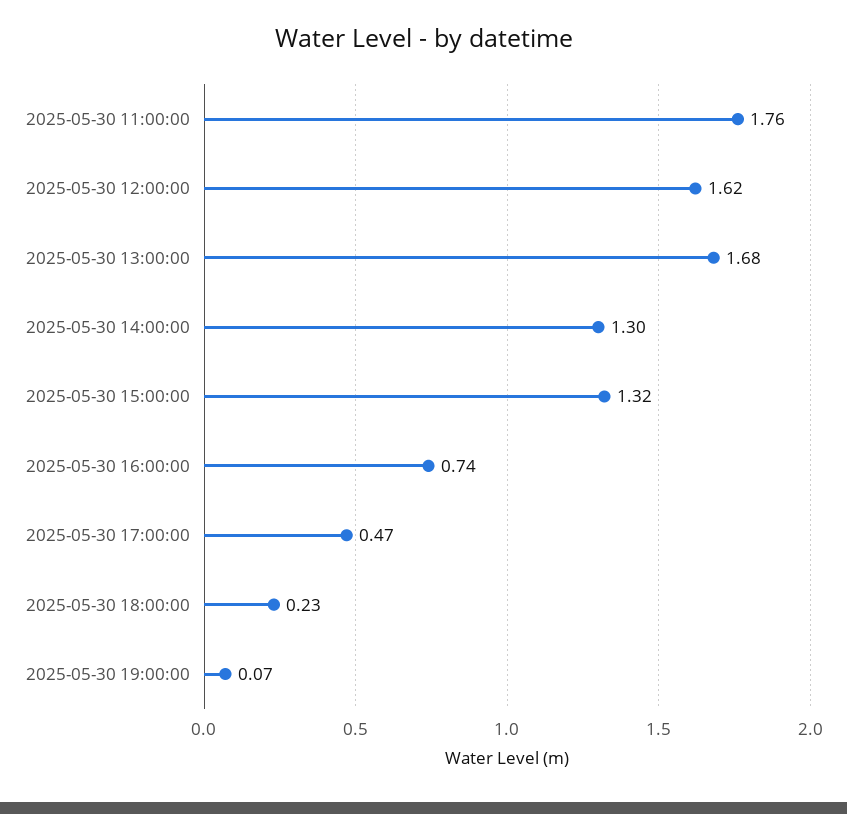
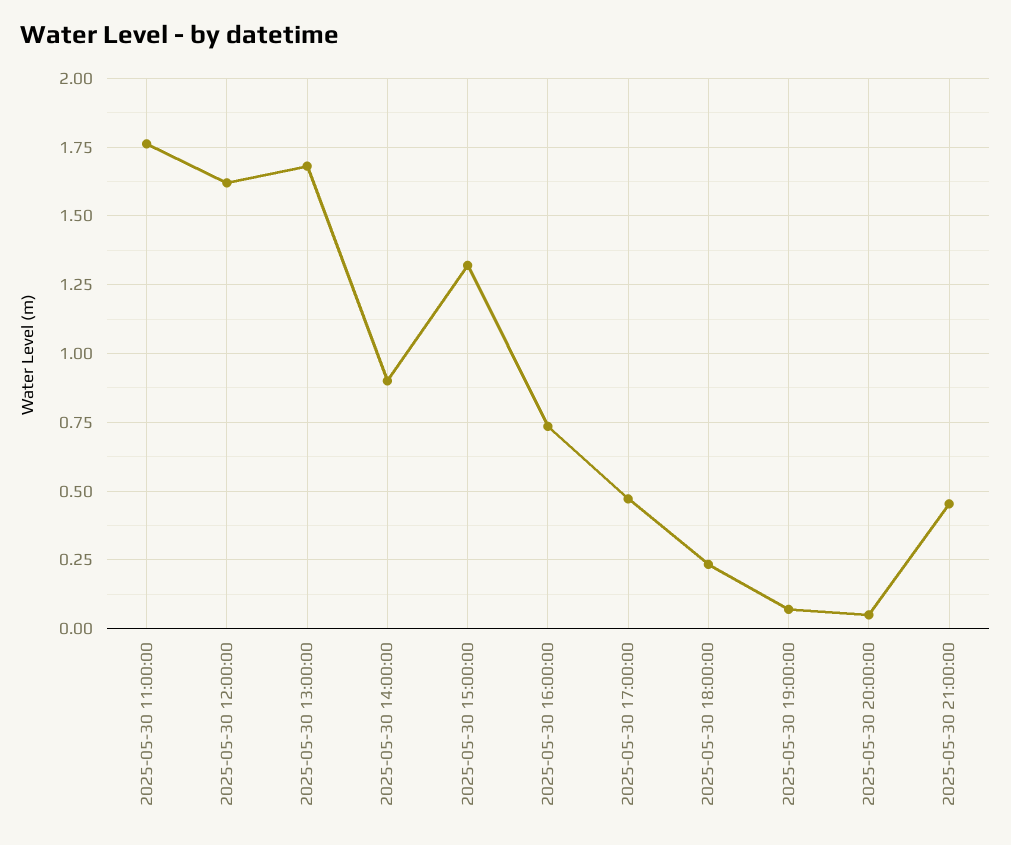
2025-05-30 14:00:00: 1.3 -> 0.9
2025-05-30 20:00:00: none -> 0.05
2025-05-30 21:00:00: none -> 0.45

